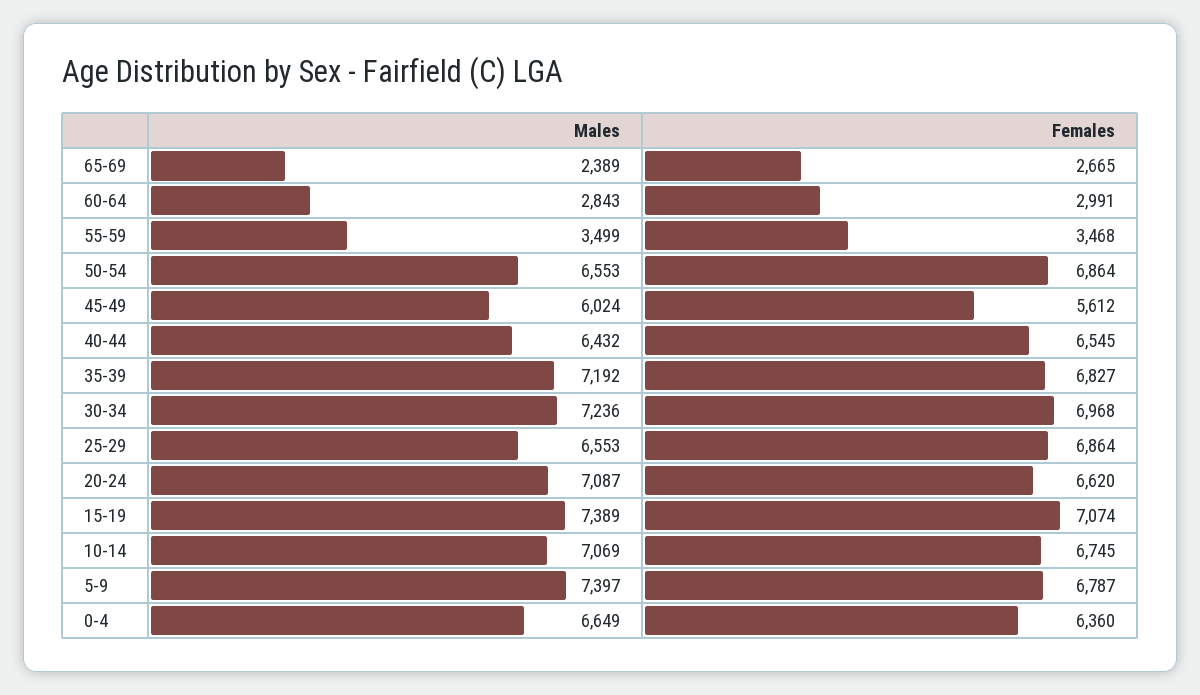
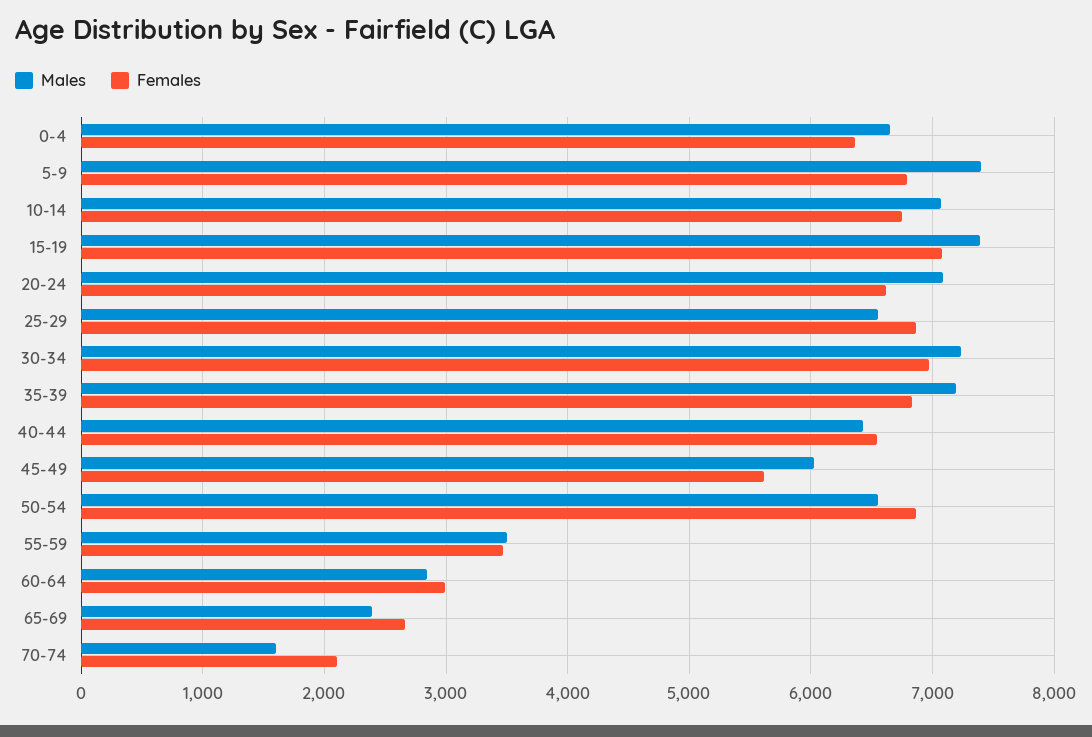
Males, 70-74: none -> 1600
Females, 70-74: none -> 2100

